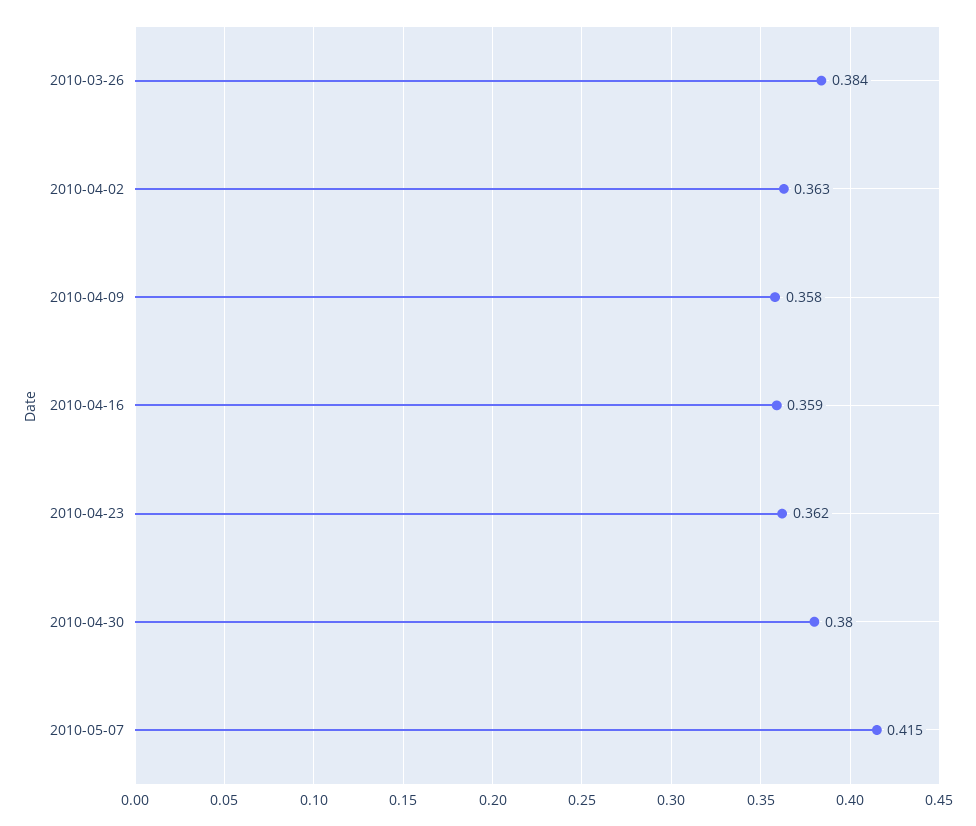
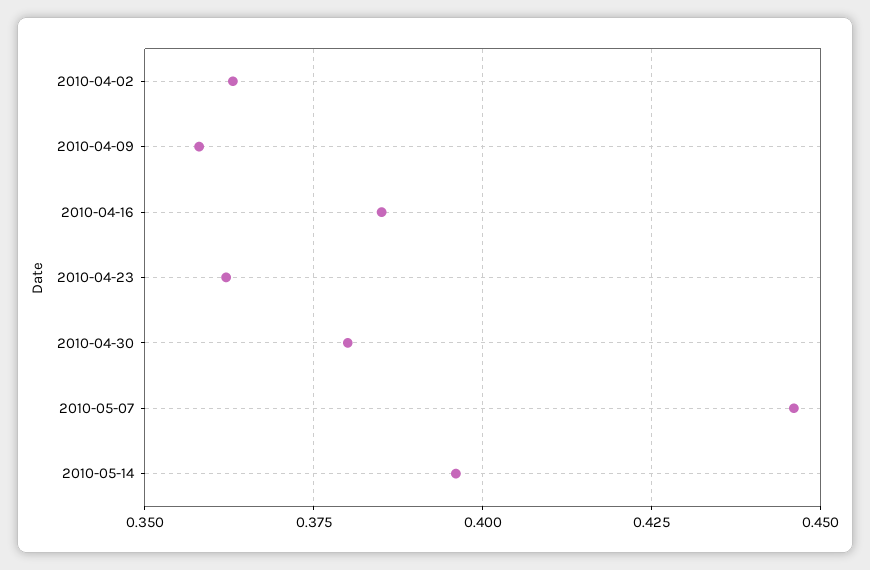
2010-03-26: 0.384 -> none
2010-04-16: 0.359 -> 0.385
2010-05-07: 0.415 -> 0.445
2010-05-14: none -> 0.395

